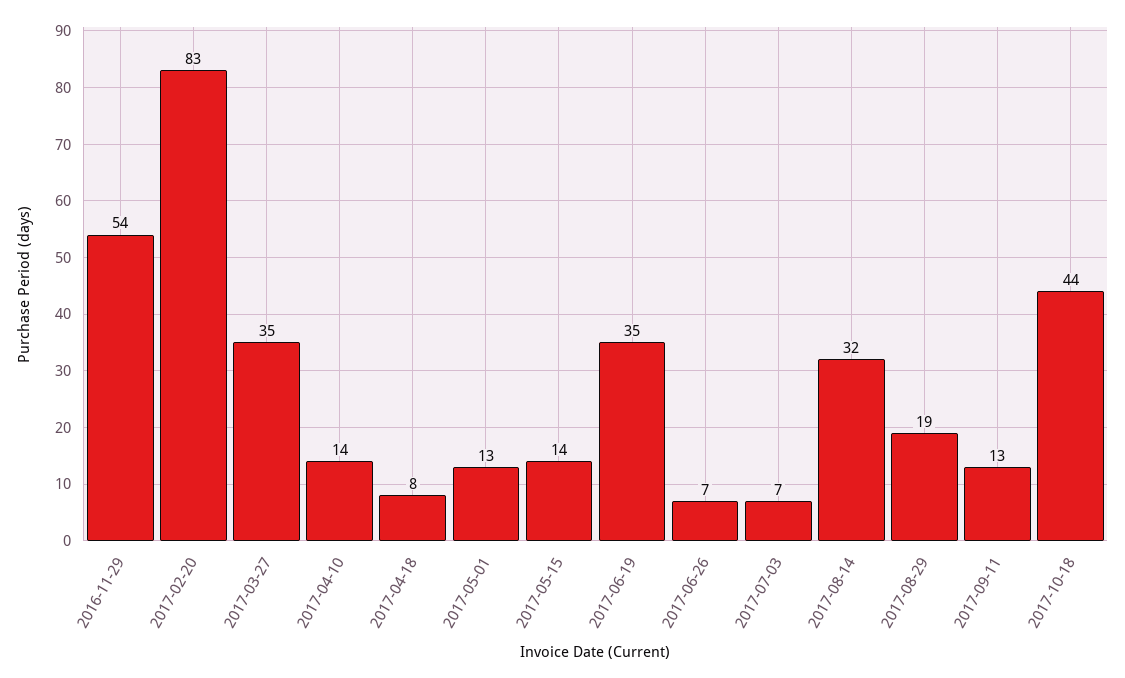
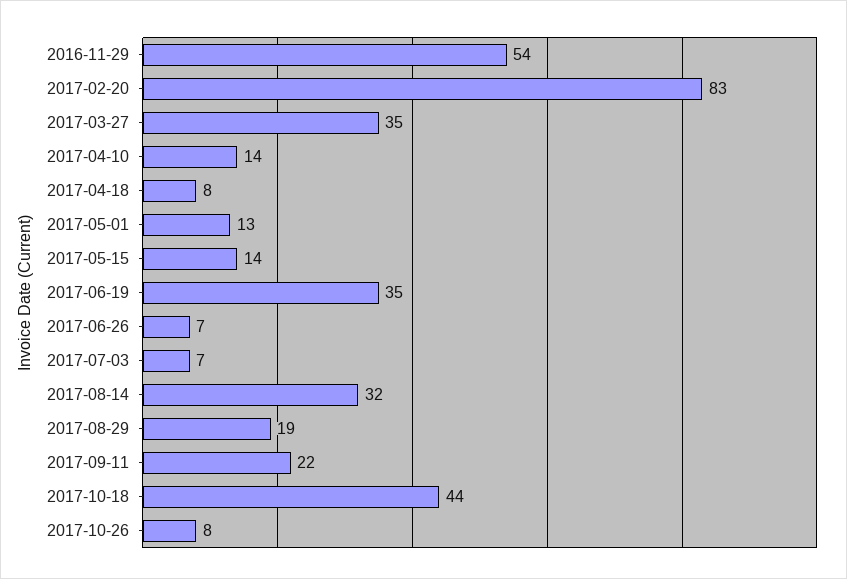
2017-09-11: 13 -> 22
2017-10-26: none -> 8

